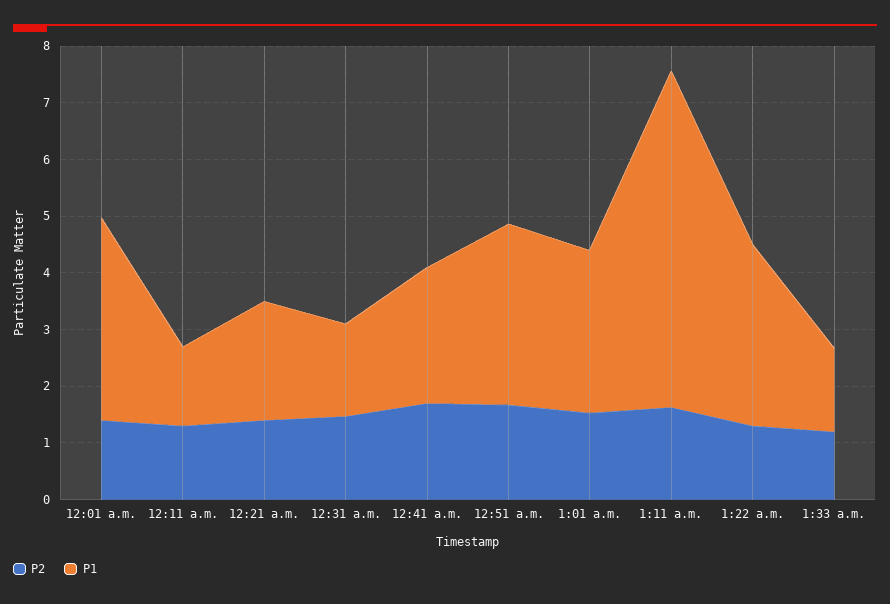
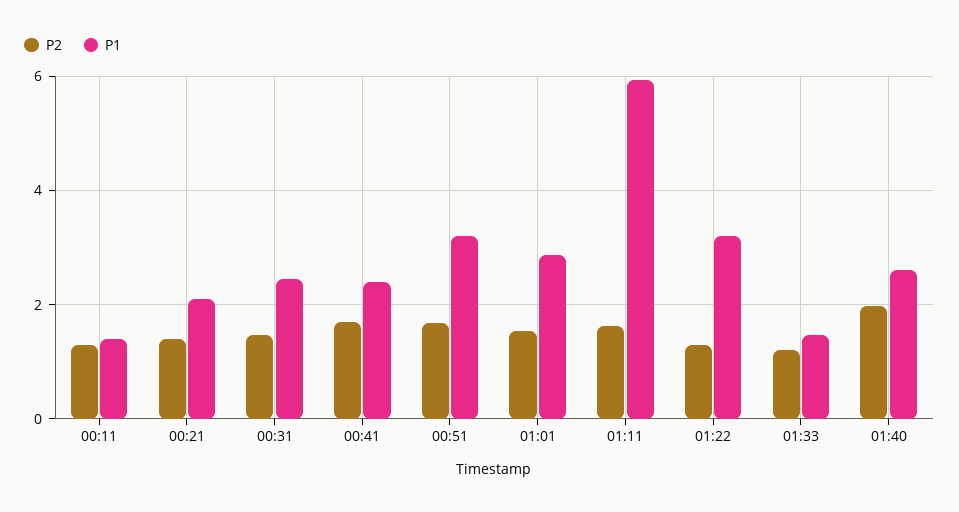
P2, 12:01 a.m.: 1.4 -> none
P1, 12:01 a.m.: 3.6 -> none
P1, 12:31 a.m.: 1.6 -> 2.4
P2, 01:40: none -> 2
P1, 01:40: none -> 2.6

